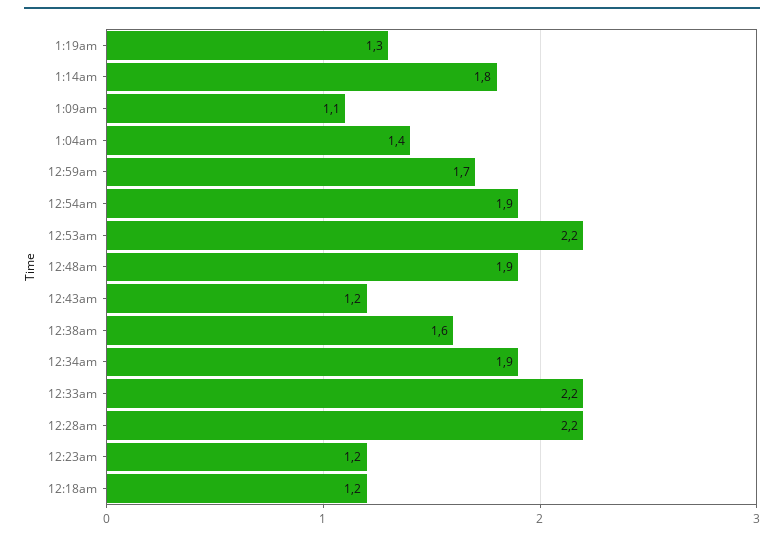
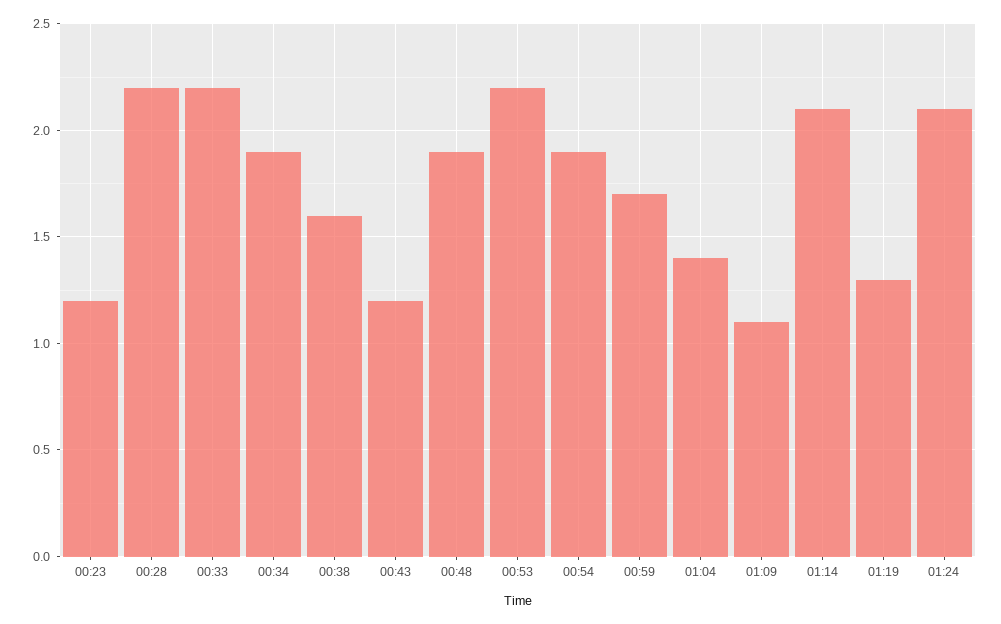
1:14am: 1.8 -> 2.1
12:18am: 1.2 -> none
01:24: none -> 2.1

